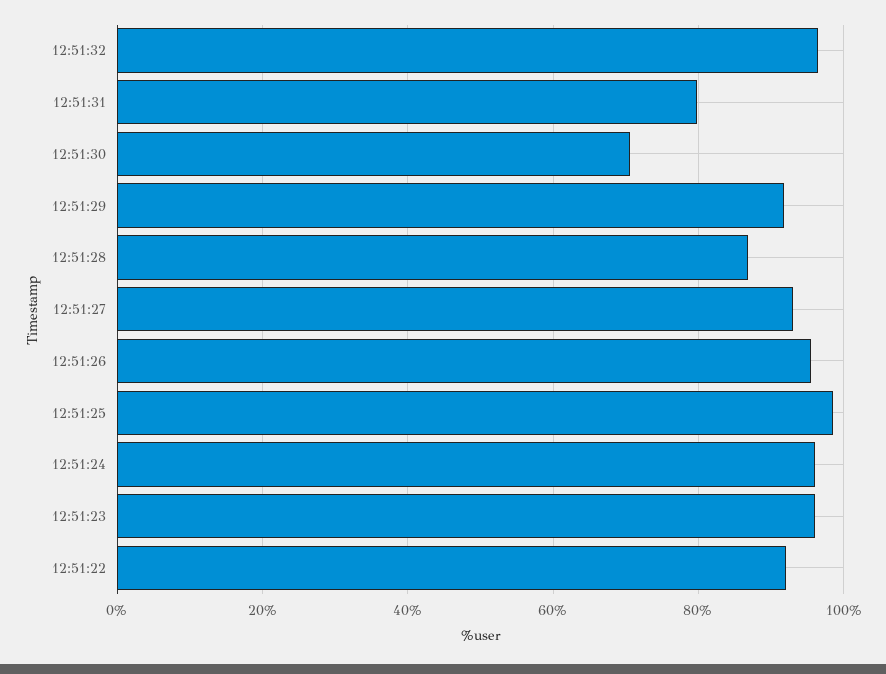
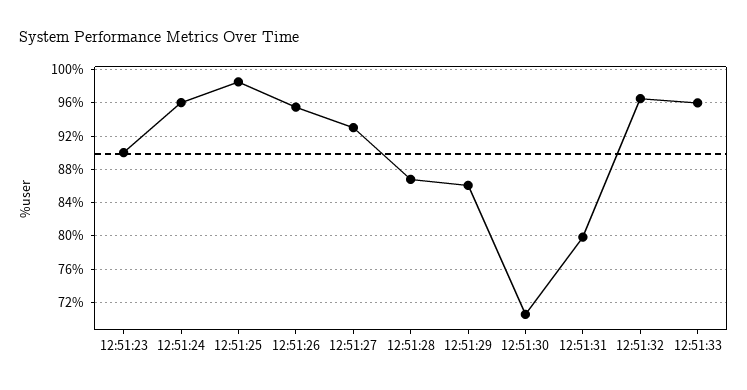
12:51:29: 92 -> 86
12:51:23: 96 -> 90
12:51:22: 92 -> none
12:51:33: none -> 96

